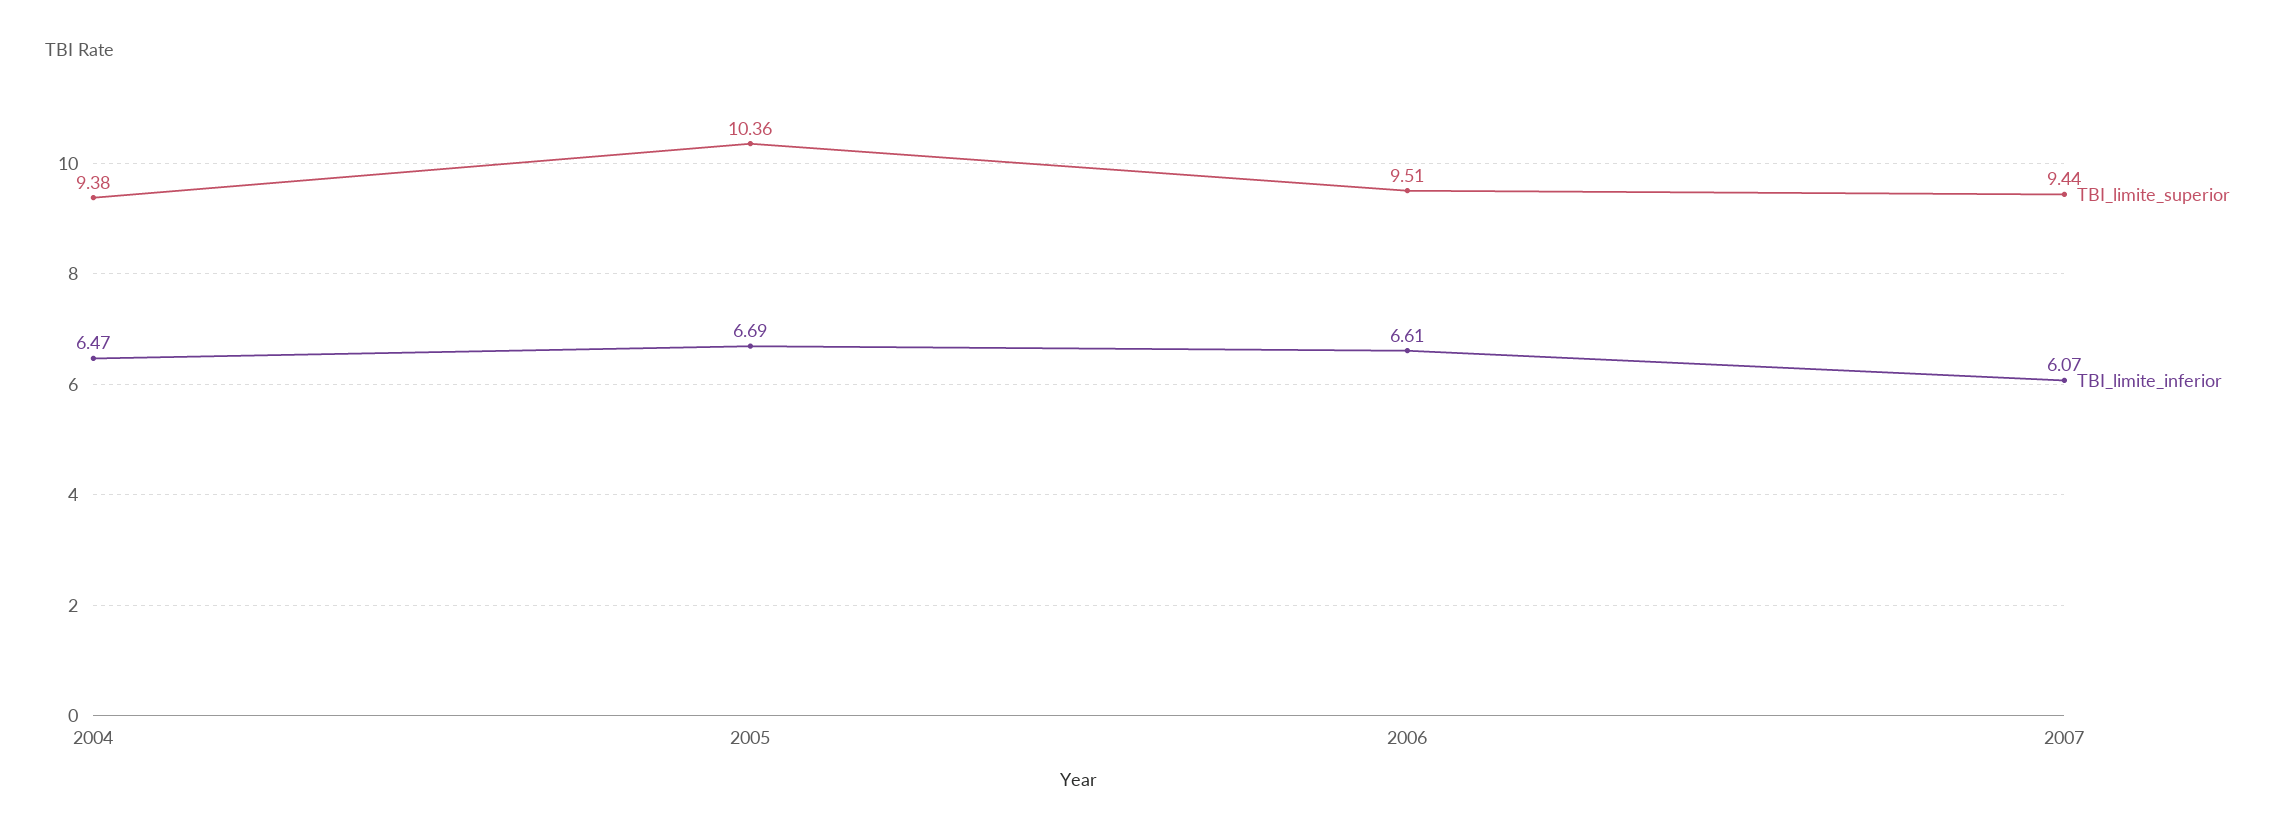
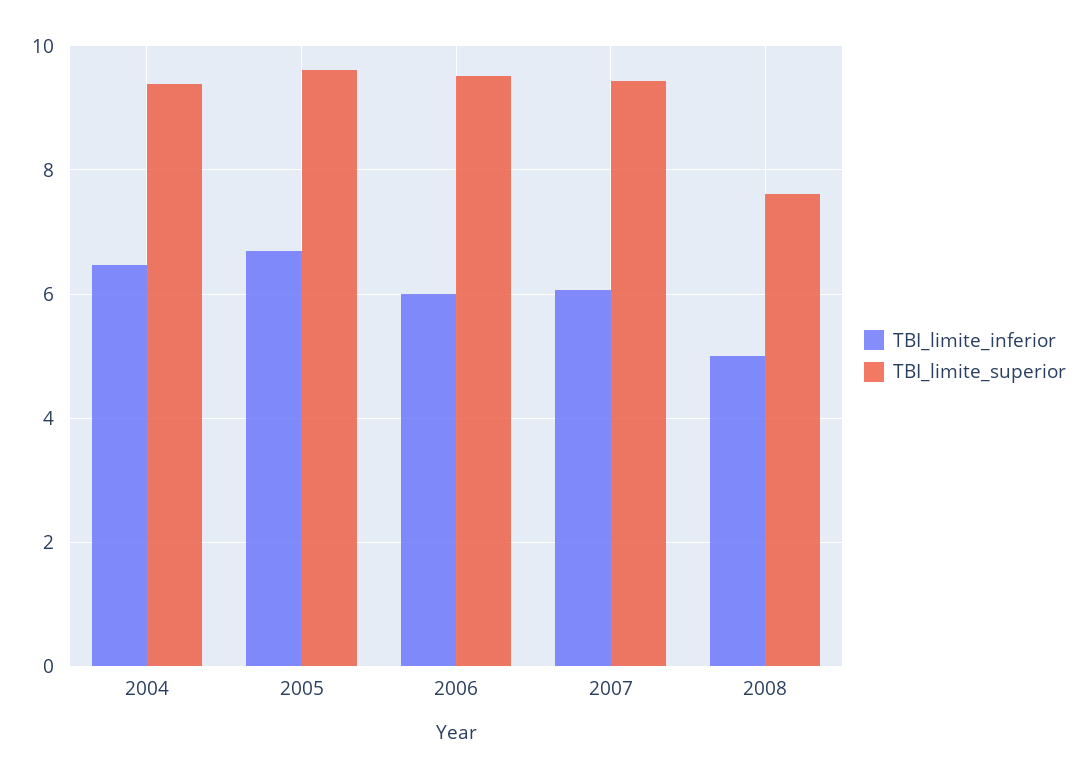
TBI_limite_superior, 2005: 10.36 -> 9.6
TBI_limite_inferior, 2006: 6.61 -> 6
TBI_limite_inferior, 2008: none -> 5
TBI_limite_superior, 2008: none -> 7.6

